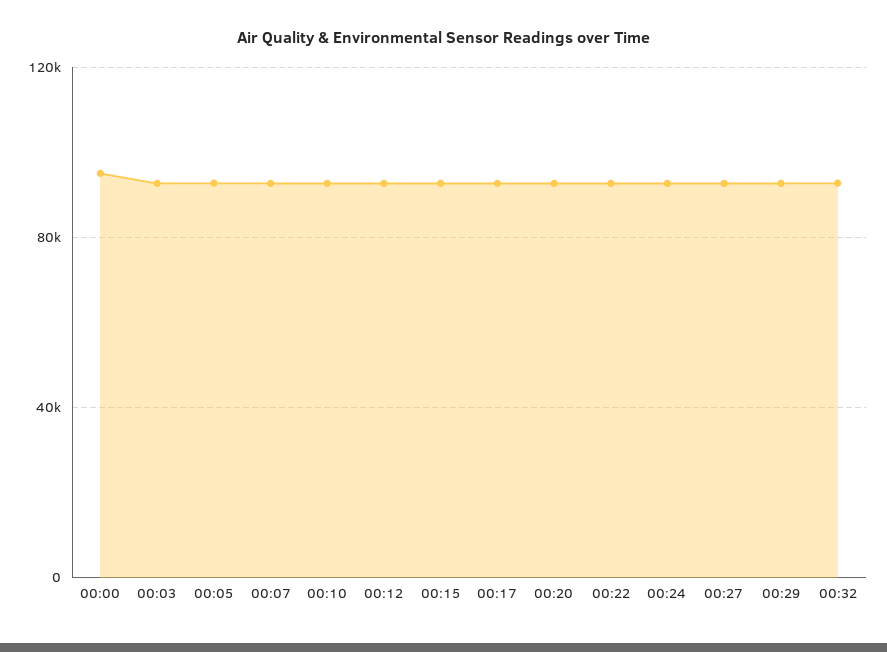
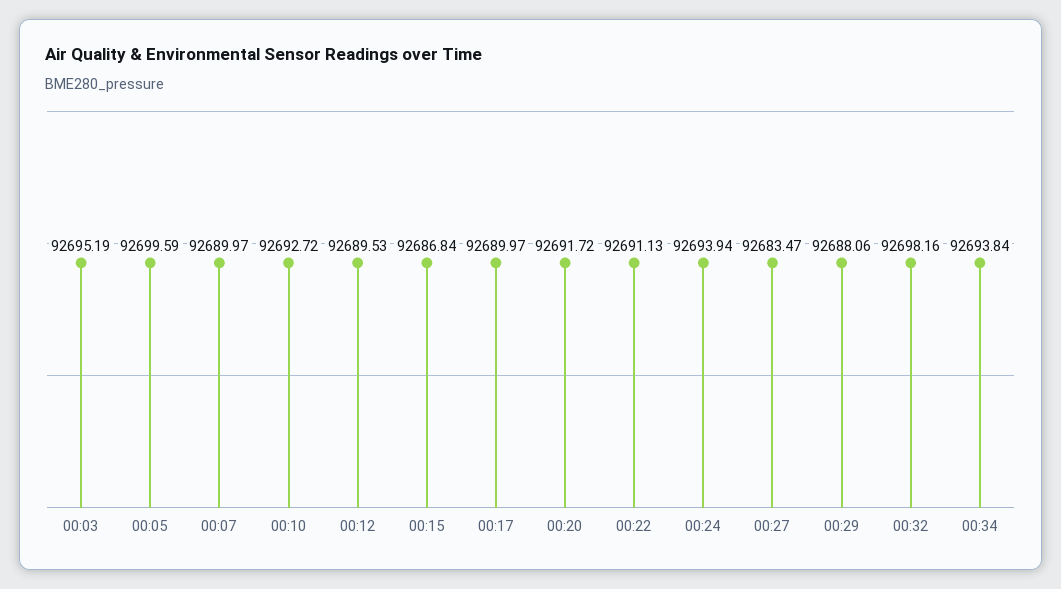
00:00: 95000 -> none
00:34: none -> 92693.84

